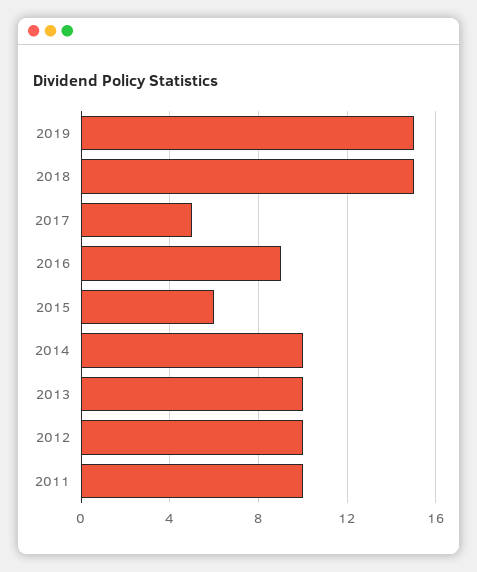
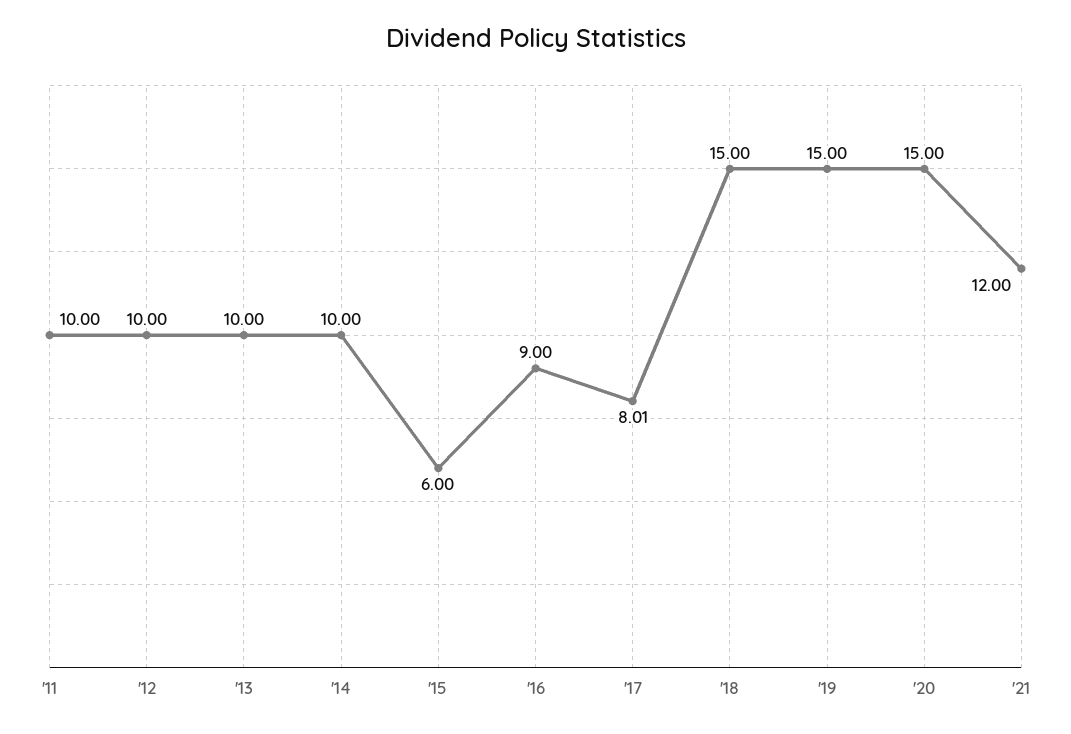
2017: 5 -> 8.01
'20: none -> 15
'21: none -> 12

